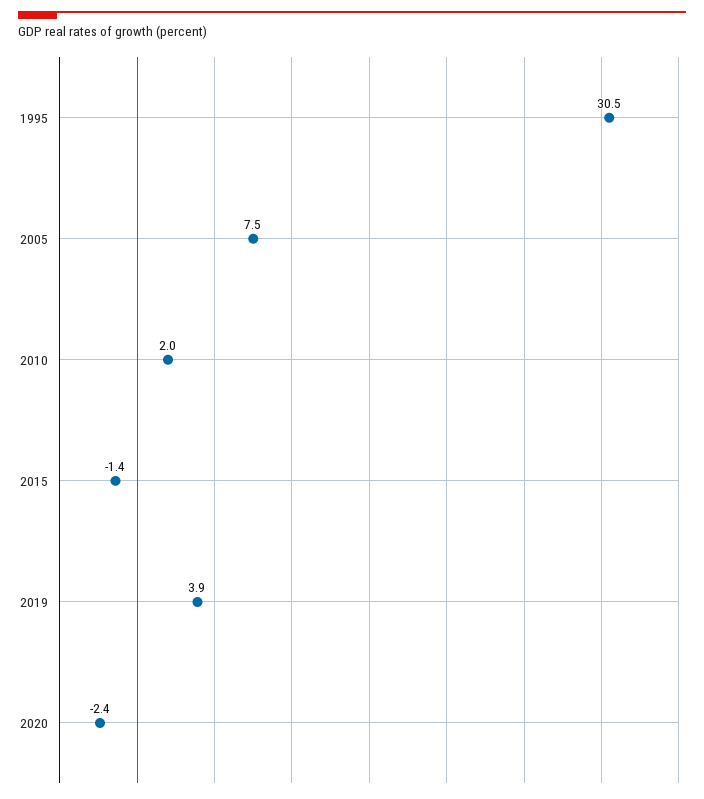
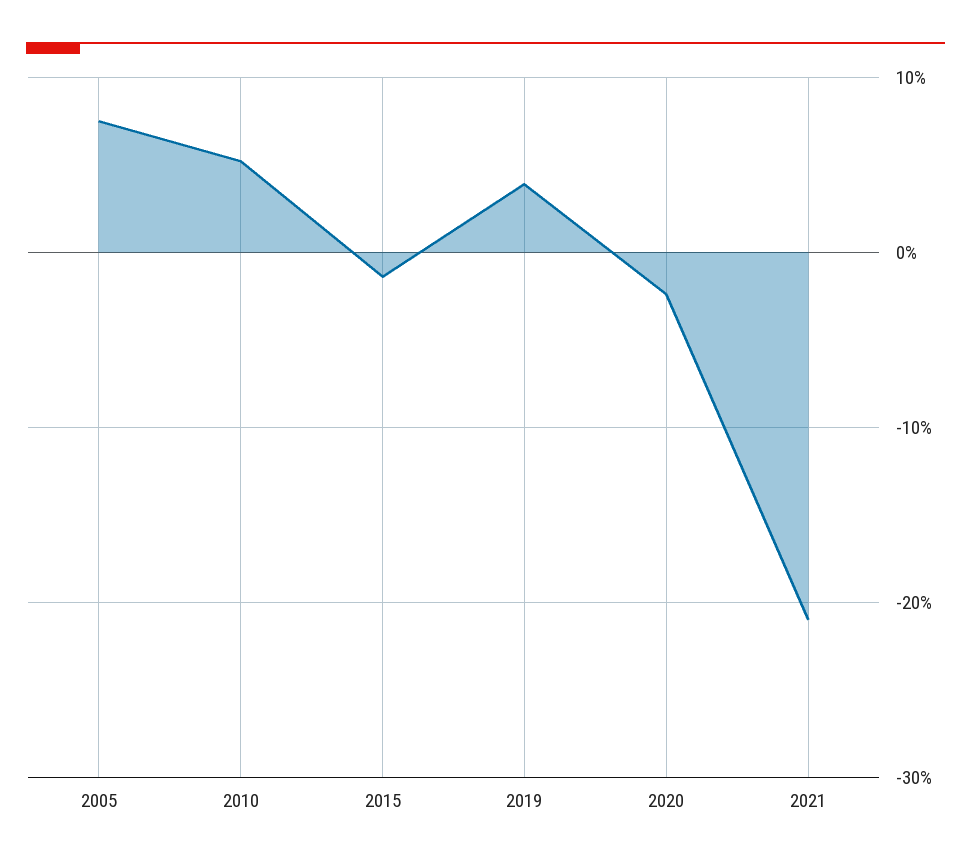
1995: 30.5 -> none
2010: 2 -> 5
2021: none -> -21

